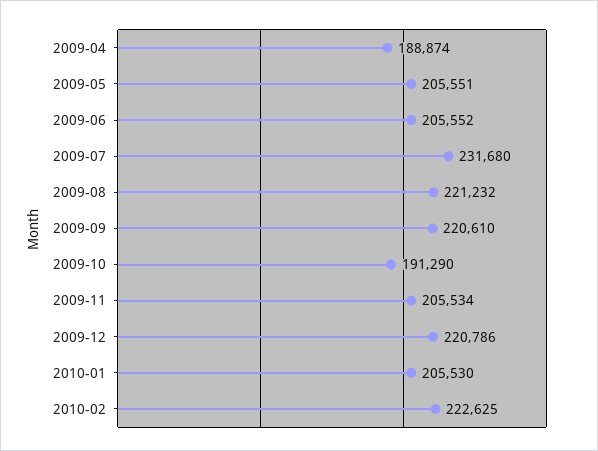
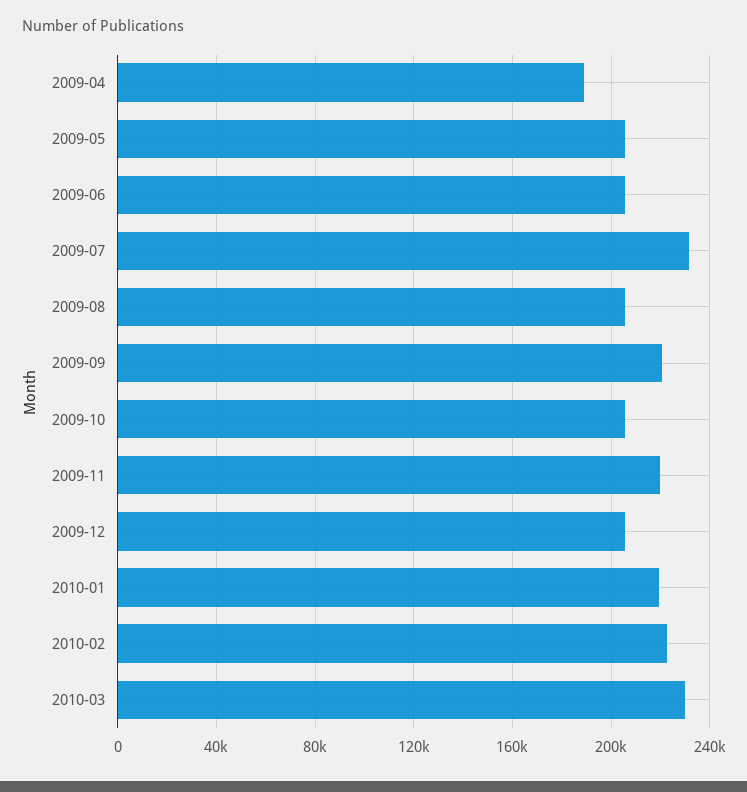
2009-08: 221232 -> 205000
2009-10: 191290 -> 205000
2009-11: 205534 -> 220000
2009-12: 220786 -> 205000
2010-01: 205530 -> 220000
2010-03: none -> 230000

